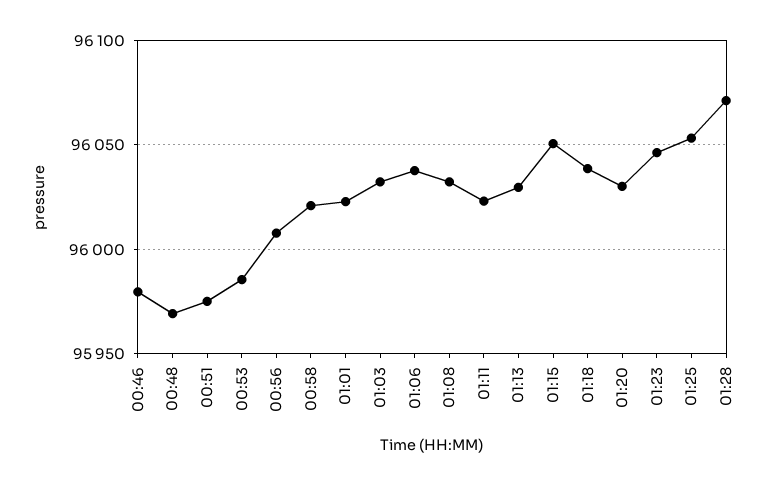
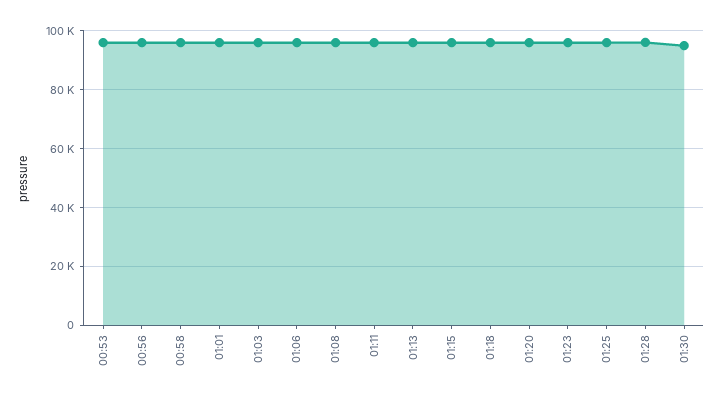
00:46: 95980 -> none
00:48: 95970 -> none
00:51: 95975 -> none
01:30: none -> 95000

